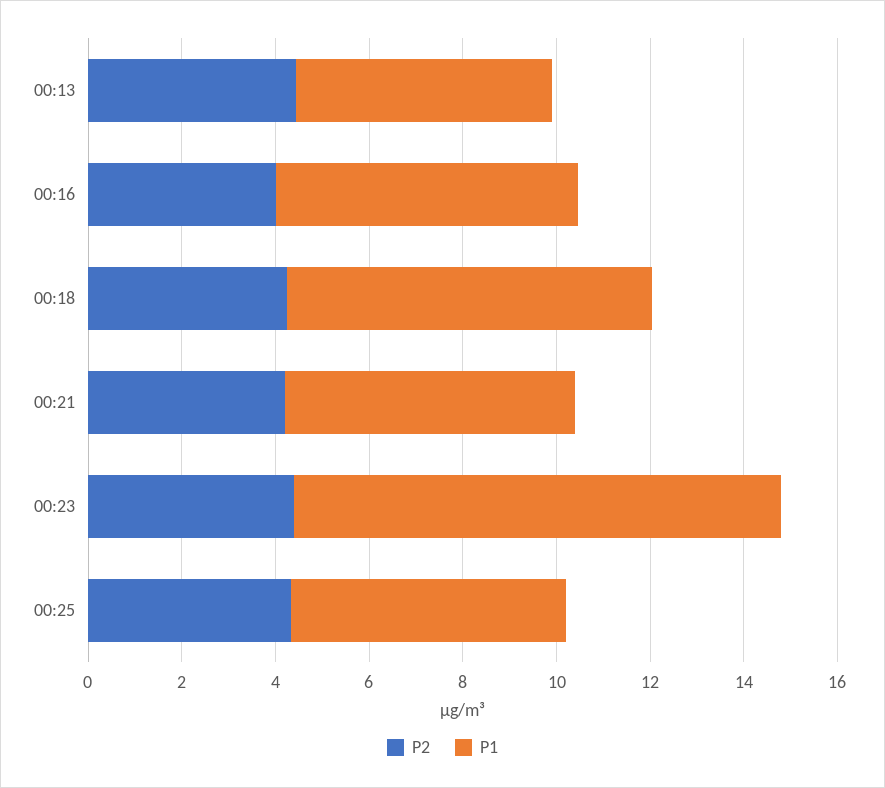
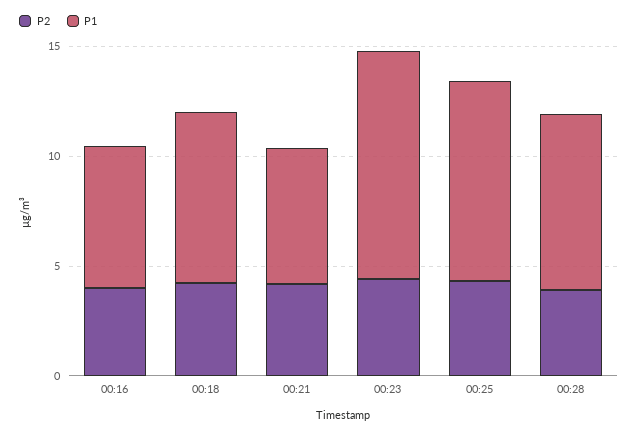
P2, 00:13: 4.5 -> none
P1, 00:13: 5.5 -> none
P1, 00:25: 6 -> 9
P2, 00:28: none -> 4
P1, 00:28: none -> 8

